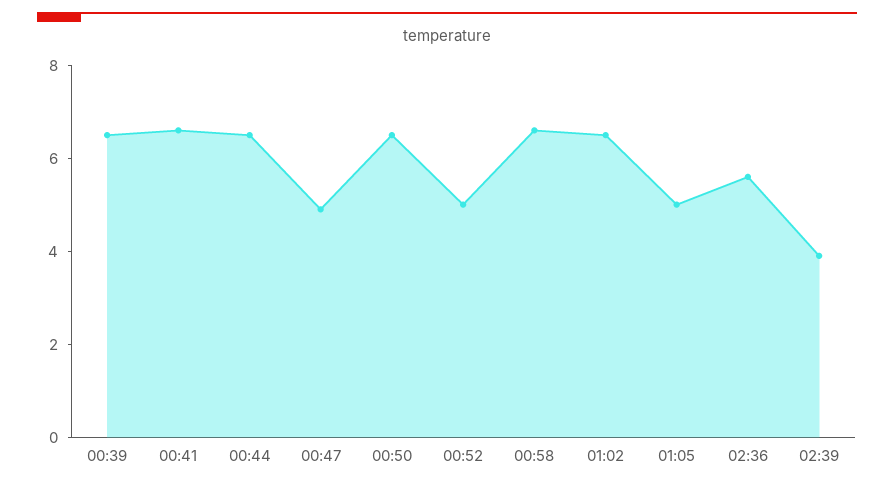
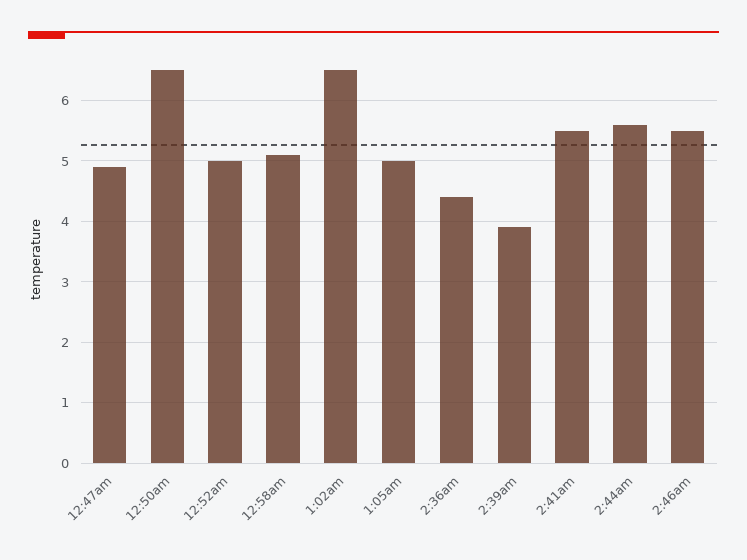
00:39: 6.5 -> none
00:41: 6.5 -> none
00:44: 6.5 -> none
00:58: 6.5 -> 5.1
02:36: 5.5 -> 4.4
2:41am: none -> 5.5
2:44am: none -> 5.6
2:46am: none -> 5.5

